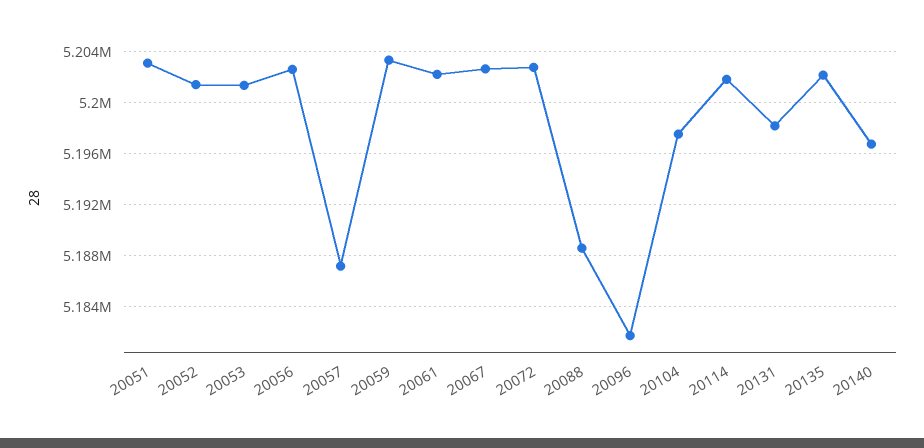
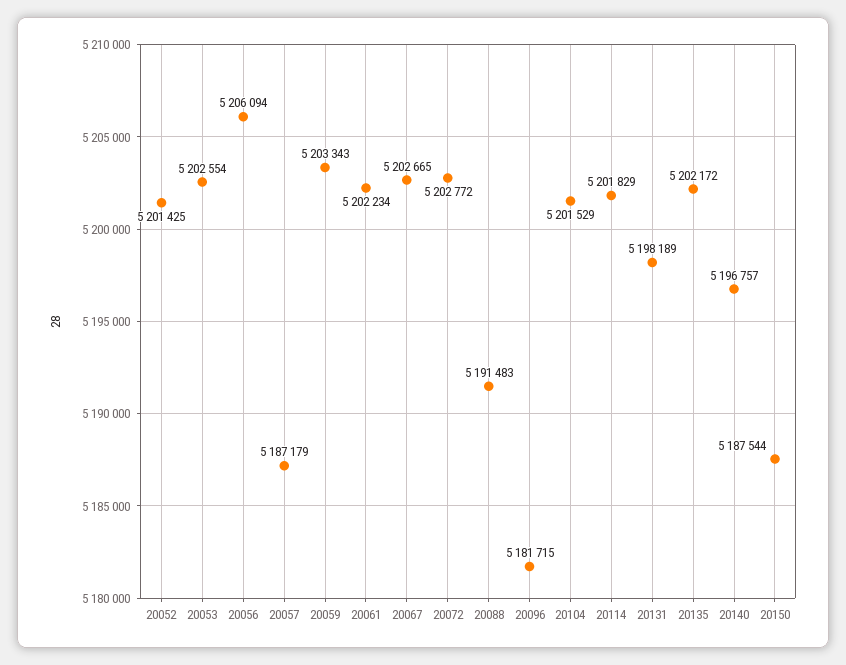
20051: 5203000 -> none
20053: 5201500 -> 5202554
20056: 5202500 -> 5206094
20088: 5188500 -> 5191483
20104: 5197500 -> 5201529
20150: none -> 5187544

